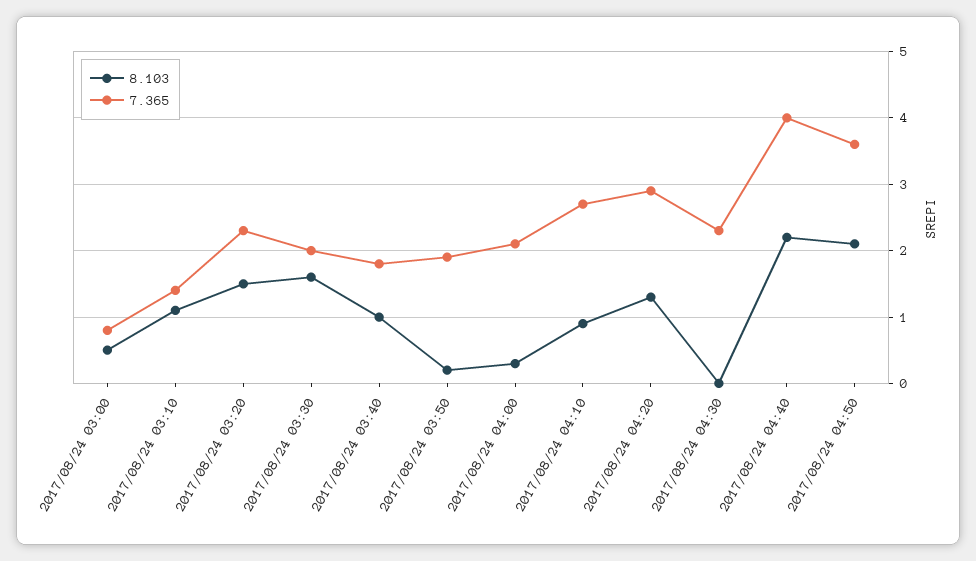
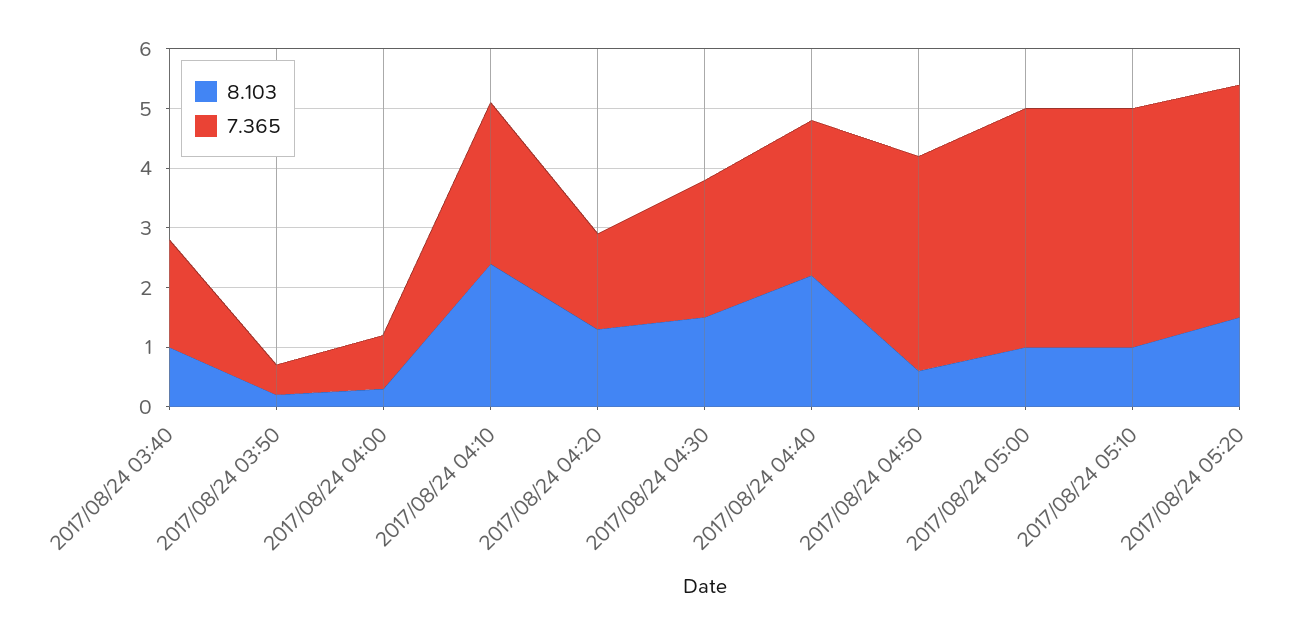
8.103, 2017/08/24 03:00: 0.5 -> none
7.365, 2017/08/24 03:00: 0.8 -> none
8.103, 2017/08/24 03:10: 1.1 -> none
7.365, 2017/08/24 03:10: 1.4 -> none
8.103, 2017/08/24 03:20: 1.5 -> none
7.365, 2017/08/24 03:20: 2.3 -> none
8.103, 2017/08/24 03:30: 1.6 -> none
7.365, 2017/08/24 03:30: 2 -> none
7.365, 2017/08/24 03:50: 1.9 -> 0.5
7.365, 2017/08/24 04:00: 2.1 -> 1
8.103, 2017/08/24 04:10: 0.9 -> 2.5
7.365, 2017/08/24 04:20: 2.9 -> 1.5
8.103, 2017/08/24 04:30: 0 -> 1.5
7.365, 2017/08/24 04:40: 4 -> 2.5
8.103, 2017/08/24 04:50: 2.1 -> 0.5
8.103, 2017/08/24 05:00: none -> 1
7.365, 2017/08/24 05:00: none -> 4
8.103, 2017/08/24 05:10: none -> 1
7.365, 2017/08/24 05:10: none -> 4
8.103, 2017/08/24 05:20: none -> 1.5
7.365, 2017/08/24 05:20: none -> 4

